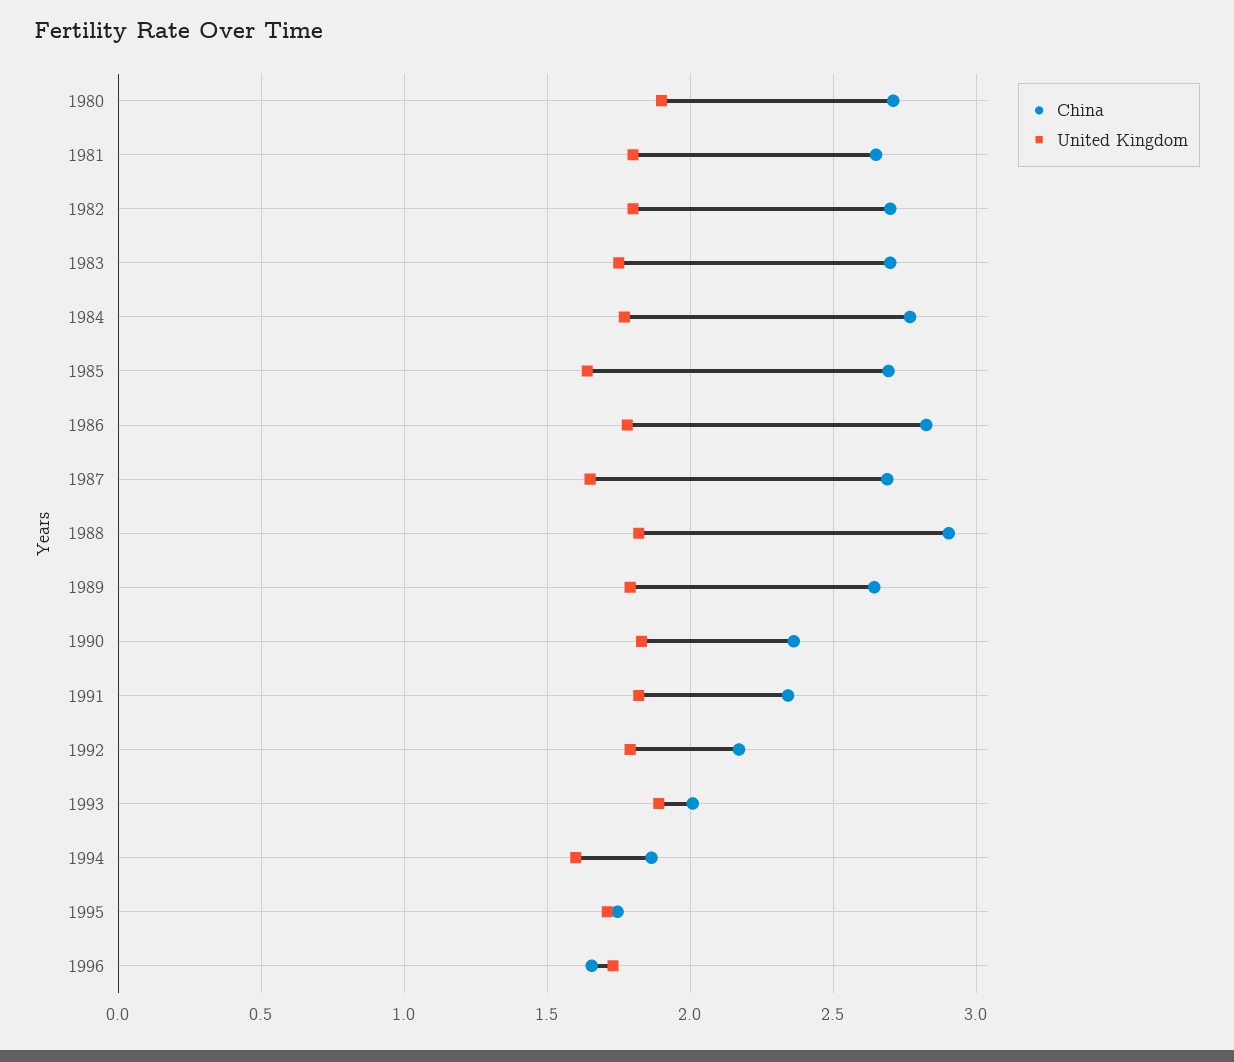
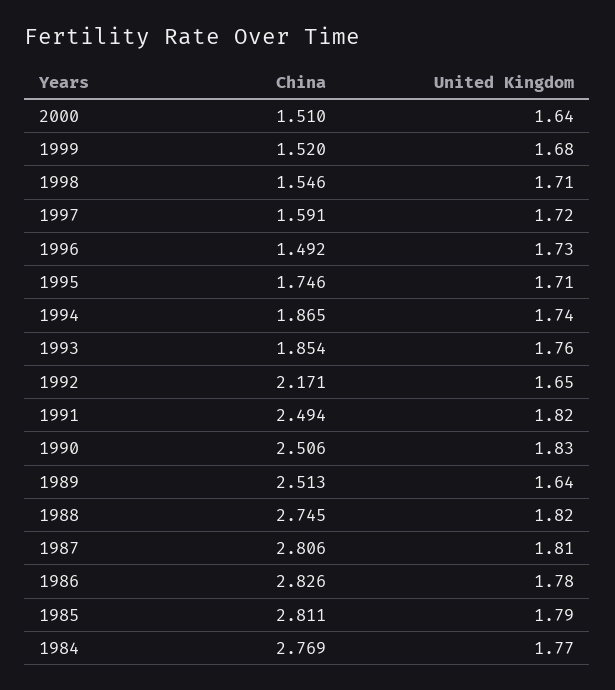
China, 1980: 2.7 -> none
United Kingdom, 1980: 1.9 -> none
China, 1981: 2.65 -> none
United Kingdom, 1981: 1.8 -> none
China, 1982: 2.7 -> none
United Kingdom, 1982: 1.8 -> none
China, 1983: 2.7 -> none
United Kingdom, 1983: 1.75 -> none
China, 1985: 2.7 -> 2.811
United Kingdom, 1985: 1.65 -> 1.79
China, 1987: 2.7 -> 2.806
United Kingdom, 1987: 1.65 -> 1.81
China, 1988: 2.9 -> 2.745
China, 1989: 2.65 -> 2.513
United Kingdom, 1989: 1.8 -> 1.64
China, 1990: 2.35 -> 2.506
China, 1991: 2.35 -> 2.494
United Kingdom, 1992: 1.8 -> 1.65
China, 1993: 2 -> 1.854
United Kingdom, 1993: 1.9 -> 1.76
United Kingdom, 1994: 1.6 -> 1.74
China, 1996: 1.65 -> 1.492
China, 2000: none -> 1.51
United Kingdom, 2000: none -> 1.64
China, 1999: none -> 1.52
United Kingdom, 1999: none -> 1.68
China, 1998: none -> 1.546
United Kingdom, 1998: none -> 1.71
China, 1997: none -> 1.591
United Kingdom, 1997: none -> 1.72

